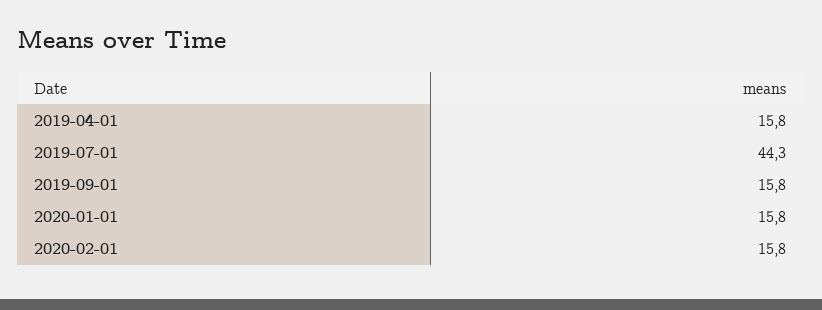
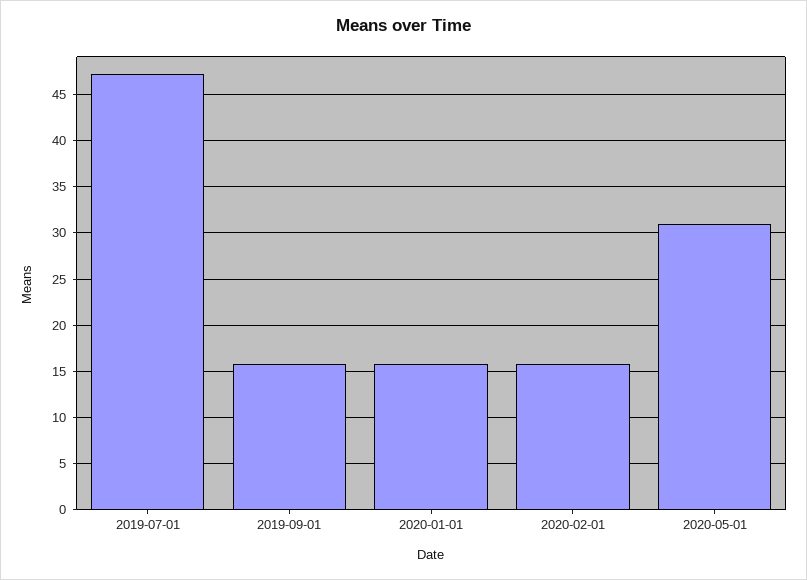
2019-04-01: 15.8 -> none
2019-07-01: 44.3 -> 47
2020-05-01: none -> 31

